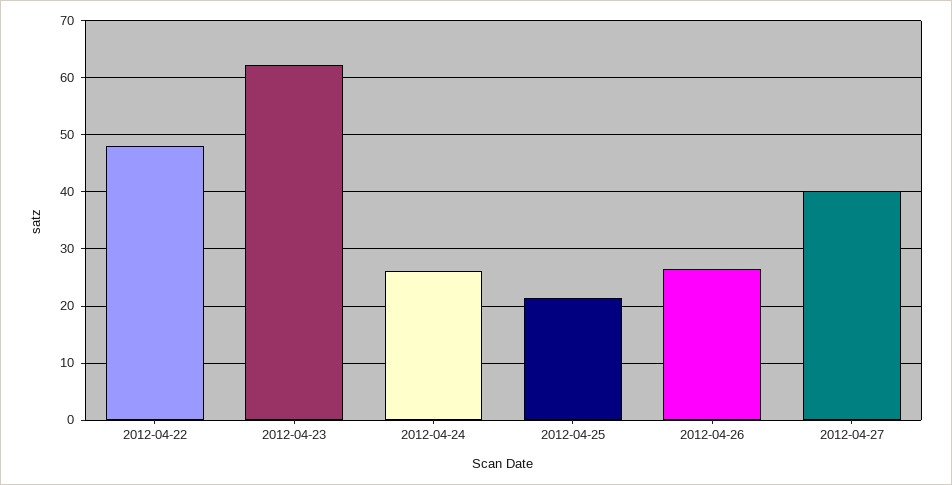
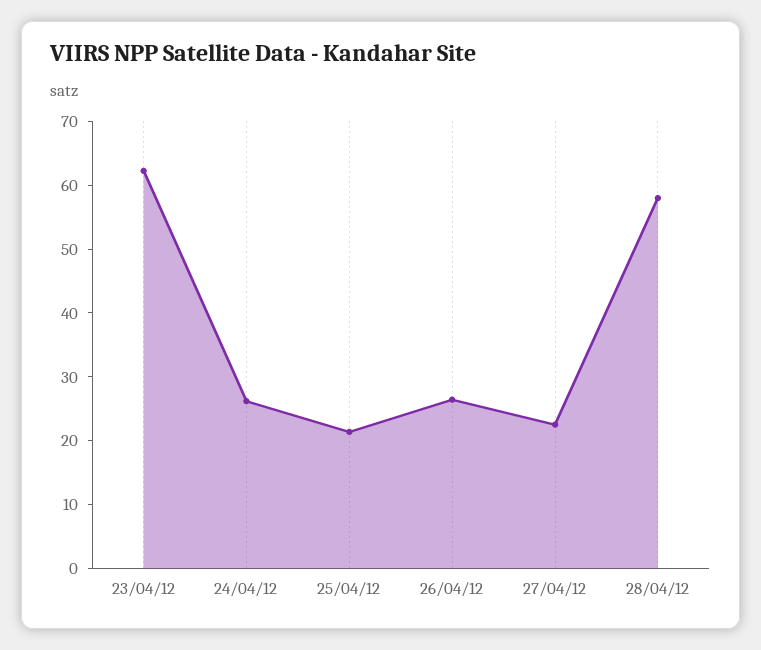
2012-04-22: 48 -> none
2012-04-27: 40 -> 22
28/04/12: none -> 58

